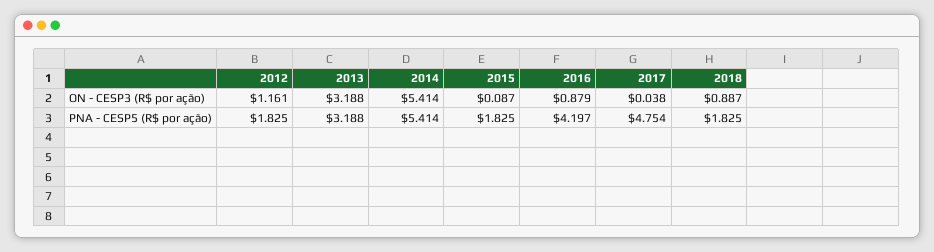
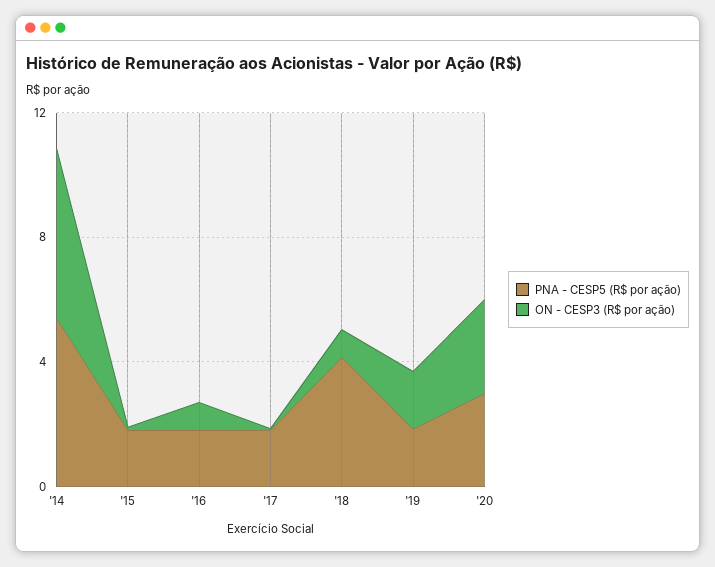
ON - CESP3 (R$ por ação), 2012: 1.161 -> none
ON - CESP3 (R$ por ação), 2013: 3.188 -> none
PNA - CESP5 (R$ por ação), 2012: 1.825 -> none
PNA - CESP5 (R$ por ação), 2013: 3.188 -> none
PNA - CESP5 (R$ por ação), 2016: 4.197 -> 2
PNA - CESP5 (R$ por ação), 2017: 4.754 -> 2
PNA - CESP5 (R$ por ação), 2018: 1.825 -> 4
PNA - CESP5 (R$ por ação), '19: none -> 2
ON - CESP3 (R$ por ação), '19: none -> 2
PNA - CESP5 (R$ por ação), '20: none -> 3
ON - CESP3 (R$ por ação), '20: none -> 3

